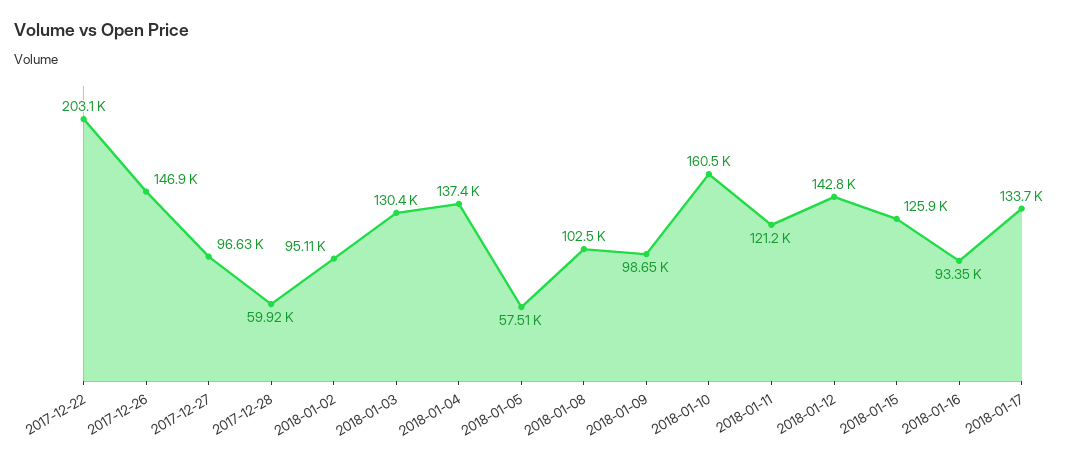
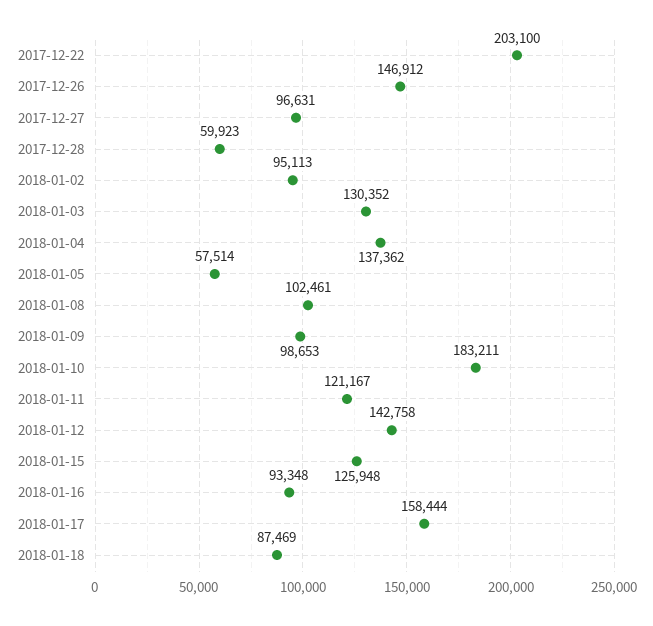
2018-01-10: 160500 -> 183211
2018-01-17: 133700 -> 158444
2018-01-18: none -> 87469

